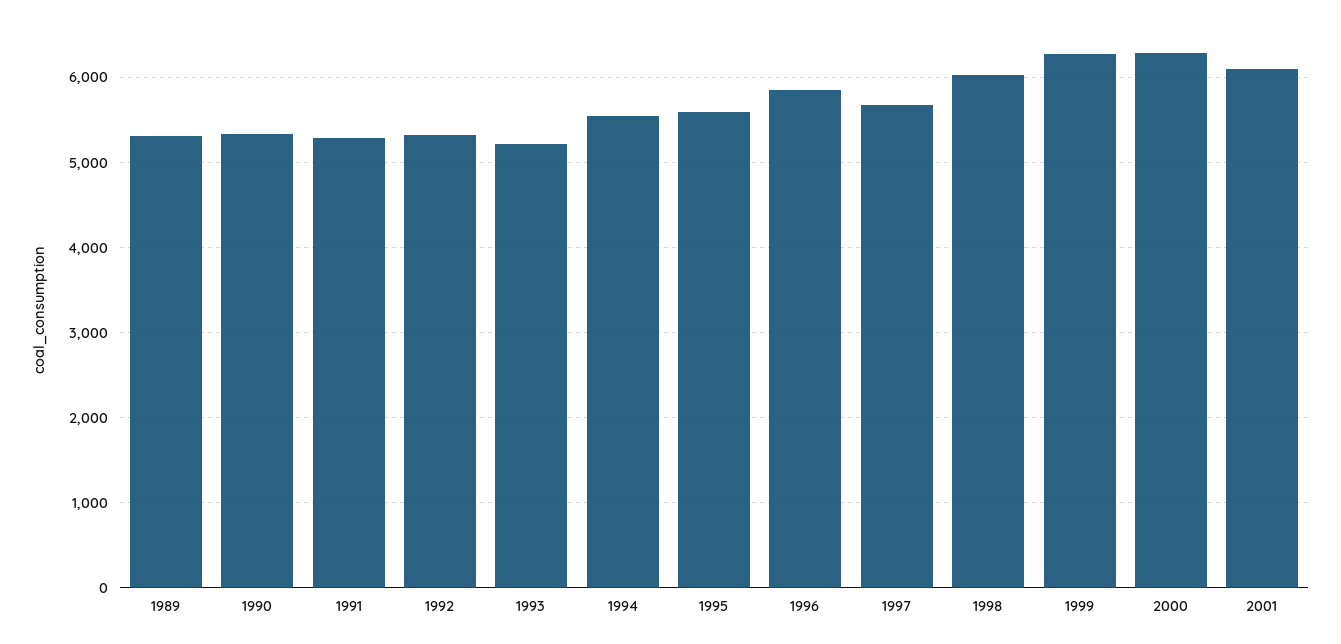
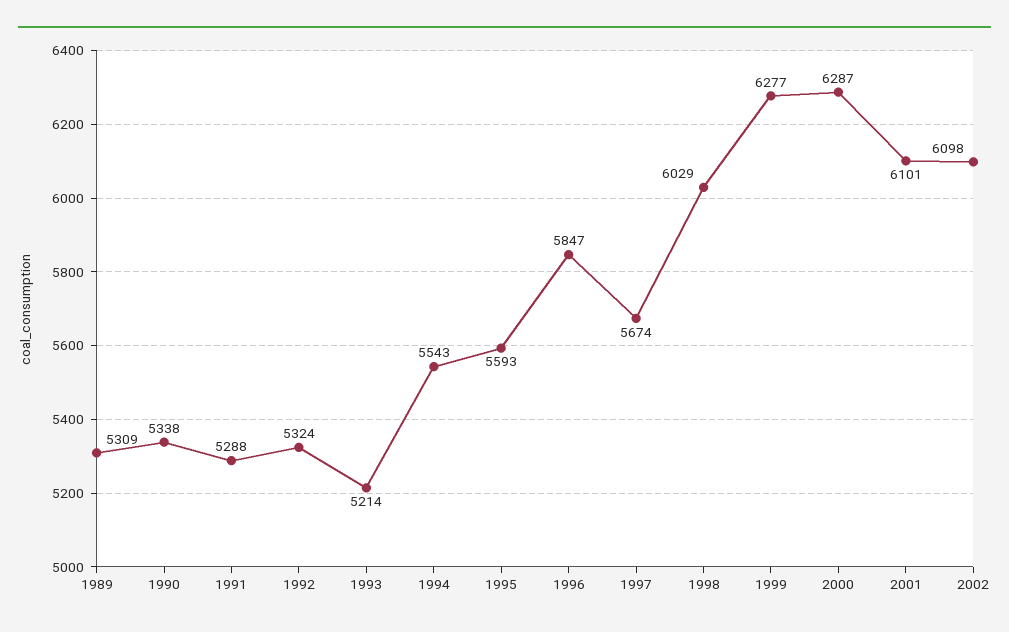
2002: none -> 6098

